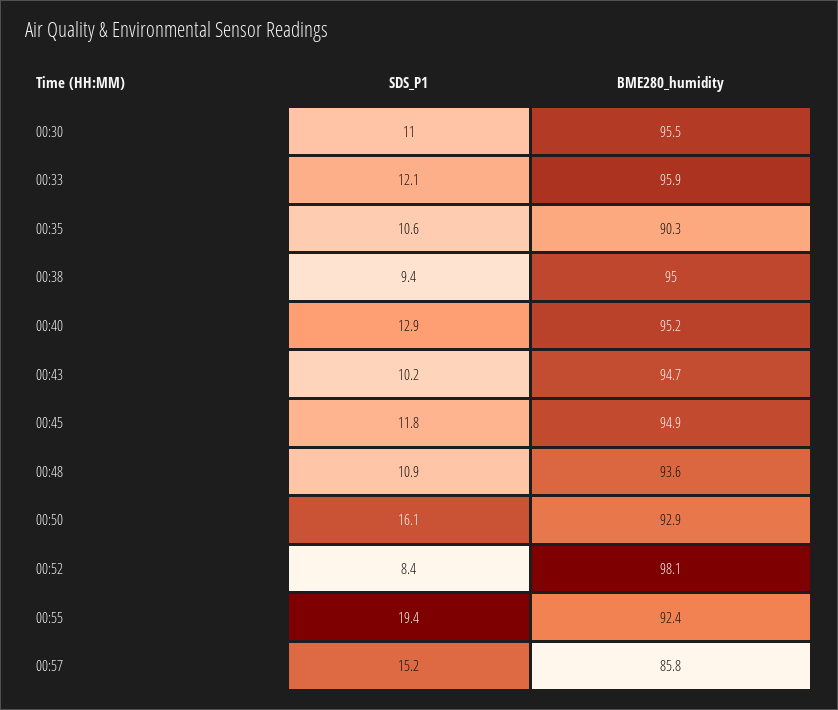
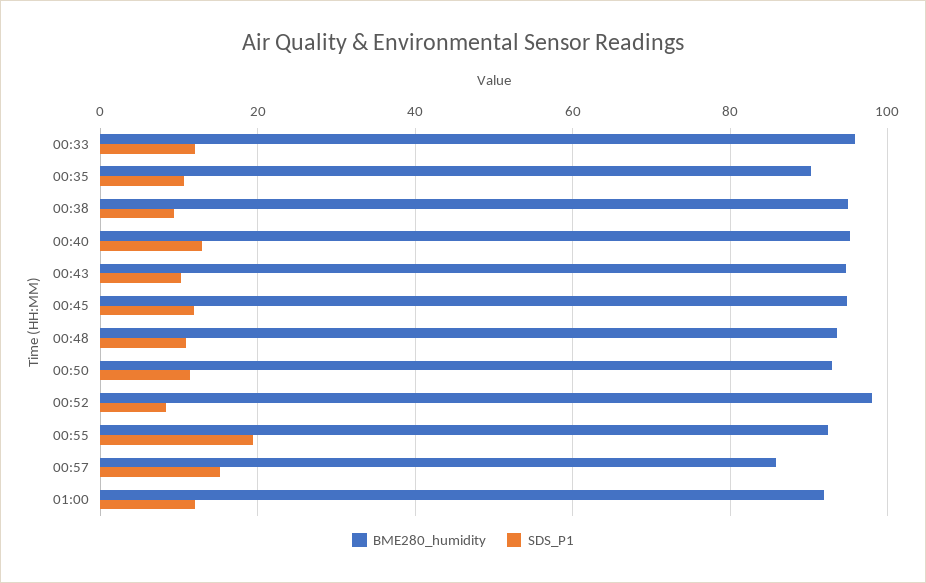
SDS_P1, 00:30: 11 -> none
BME280_humidity, 00:30: 95.5 -> none
SDS_P1, 00:50: 16.1 -> 12
BME280_humidity, 01:00: none -> 92
SDS_P1, 01:00: none -> 12

